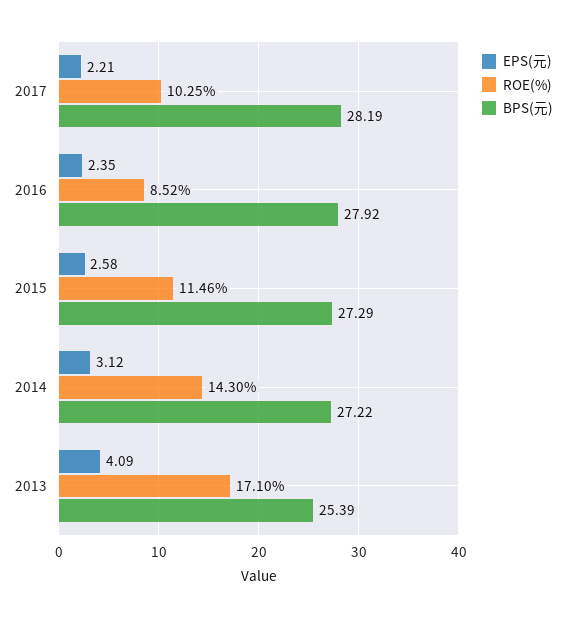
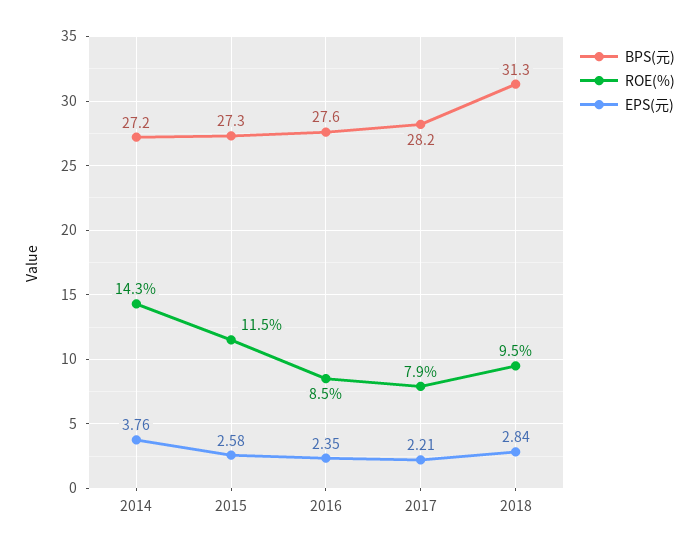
ROE(%), 2017: 10.25 -> 7.9
BPS(元), 2016: 27.92 -> 27.6
EPS(元), 2014: 3.12 -> 3.76
EPS(元), 2013: 4.09 -> none
ROE(%), 2013: 17.1 -> none
BPS(元), 2013: 25.39 -> none
BPS(元), 2018: none -> 31.3
ROE(%), 2018: none -> 9.5
EPS(元), 2018: none -> 2.84

